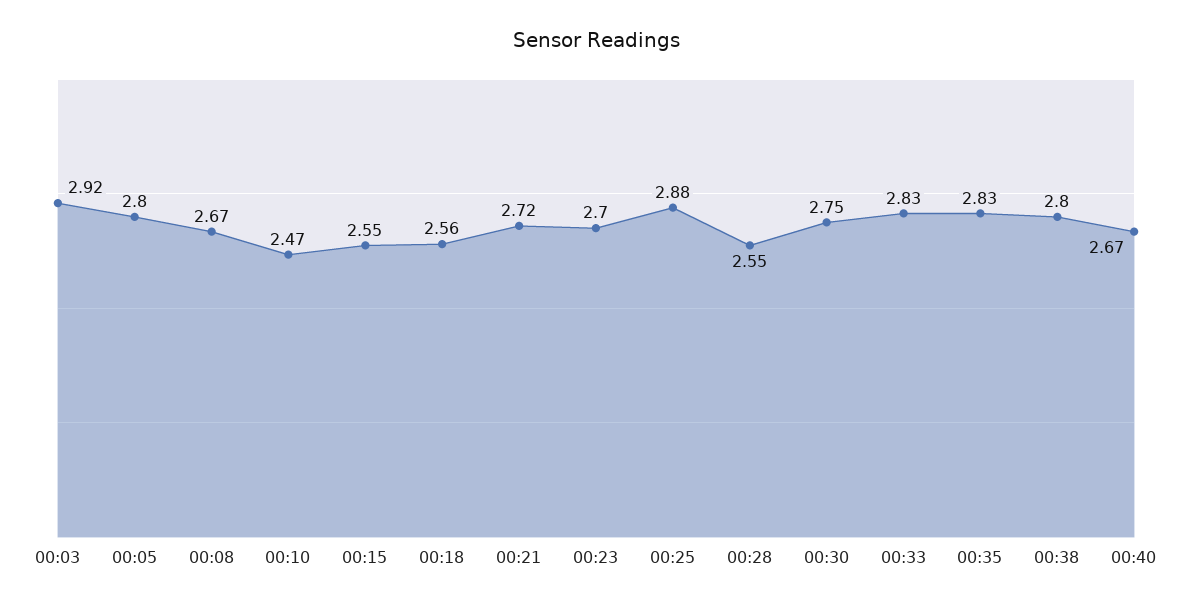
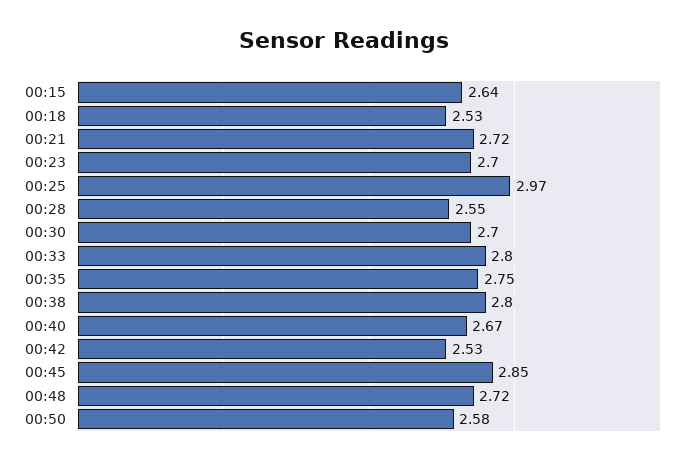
00:03: 2.92 -> none
00:05: 2.8 -> none
00:08: 2.67 -> none
00:10: 2.47 -> none
00:15: 2.55 -> 2.64
00:18: 2.56 -> 2.53
00:25: 2.88 -> 2.97
00:30: 2.75 -> 2.7
00:33: 2.83 -> 2.8
00:35: 2.83 -> 2.75
00:42: none -> 2.53
00:45: none -> 2.85
00:48: none -> 2.72
00:50: none -> 2.58

